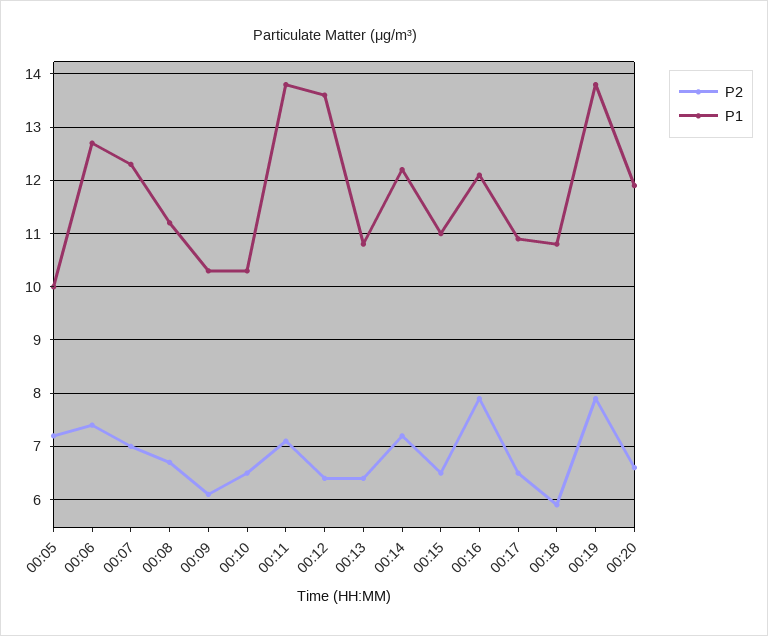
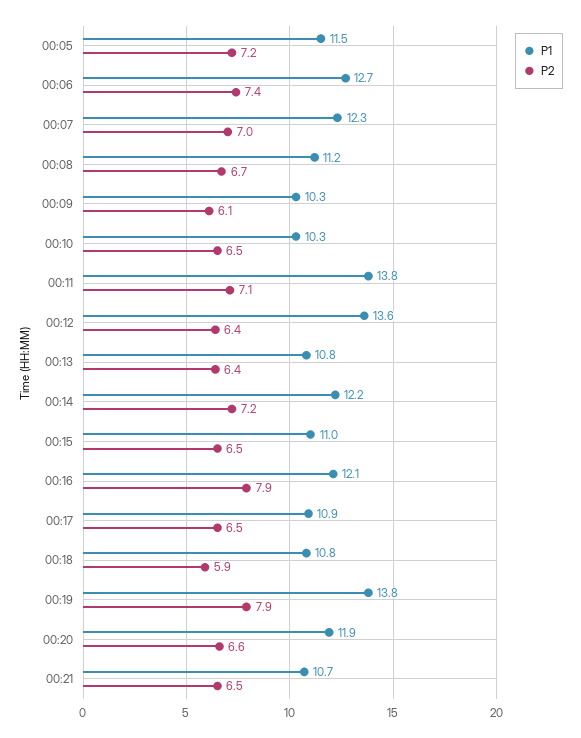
P1, 00:05: 10 -> 11.5
P1, 00:21: none -> 10.7
P2, 00:21: none -> 6.5

